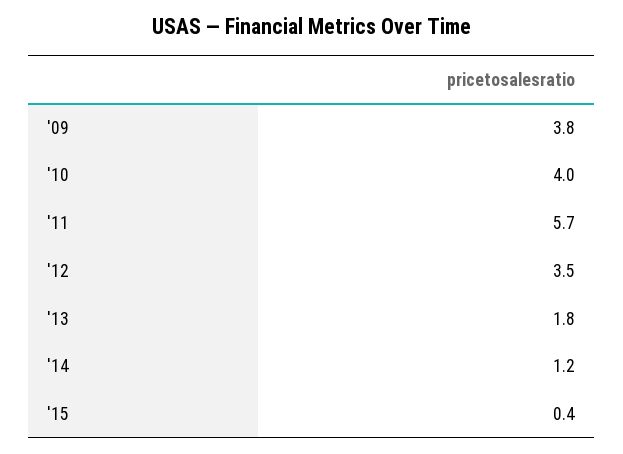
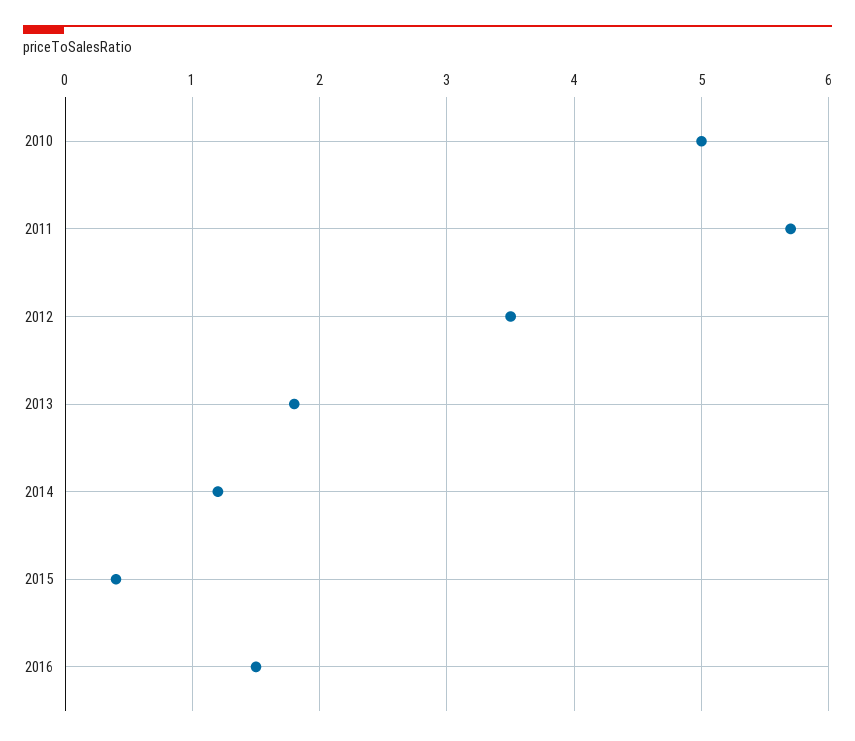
'09: 3.8 -> none
'10: 4 -> 5
2016: none -> 1.5

